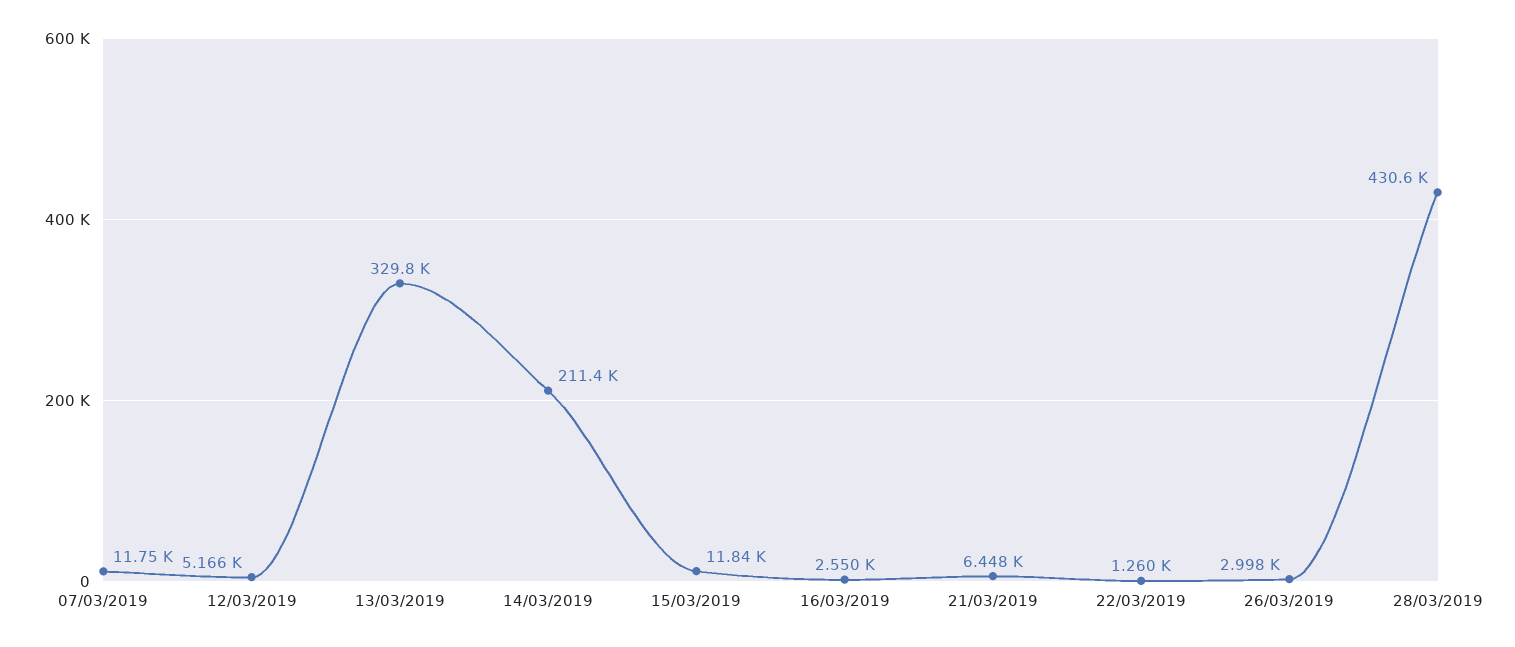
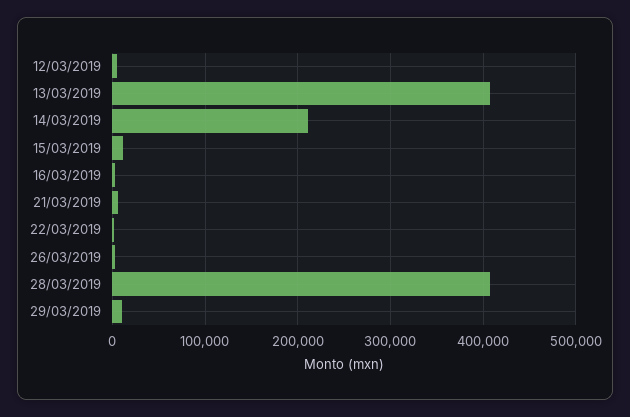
07/03/2019: 11750 -> none
13/03/2019: 329800 -> 410000
28/03/2019: 430600 -> 410000
29/03/2019: none -> 10000

